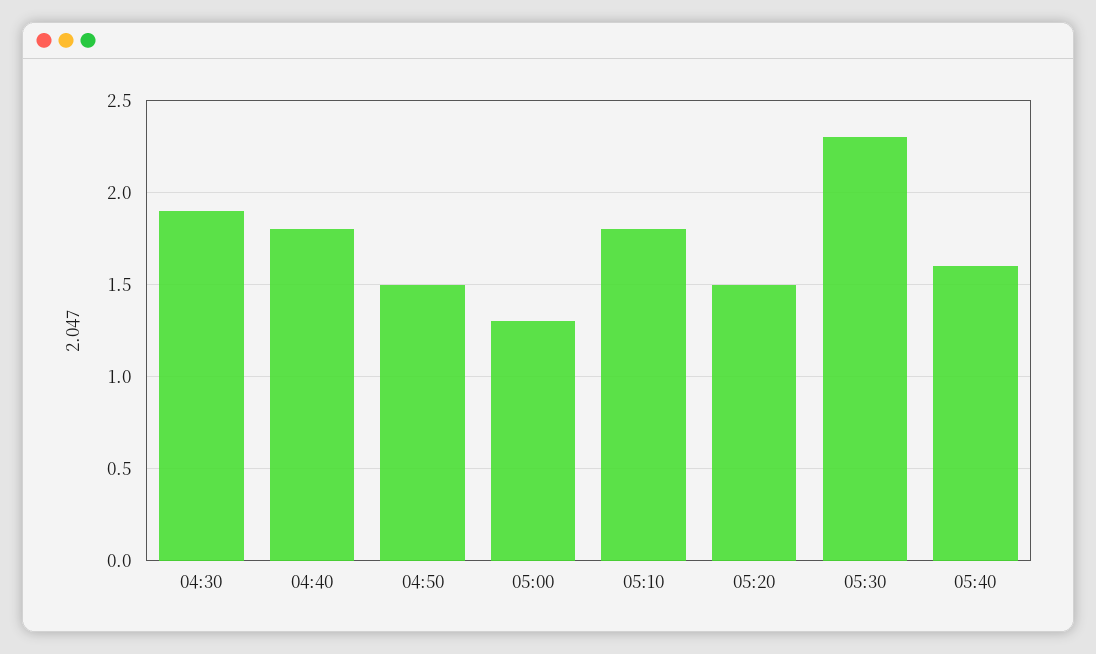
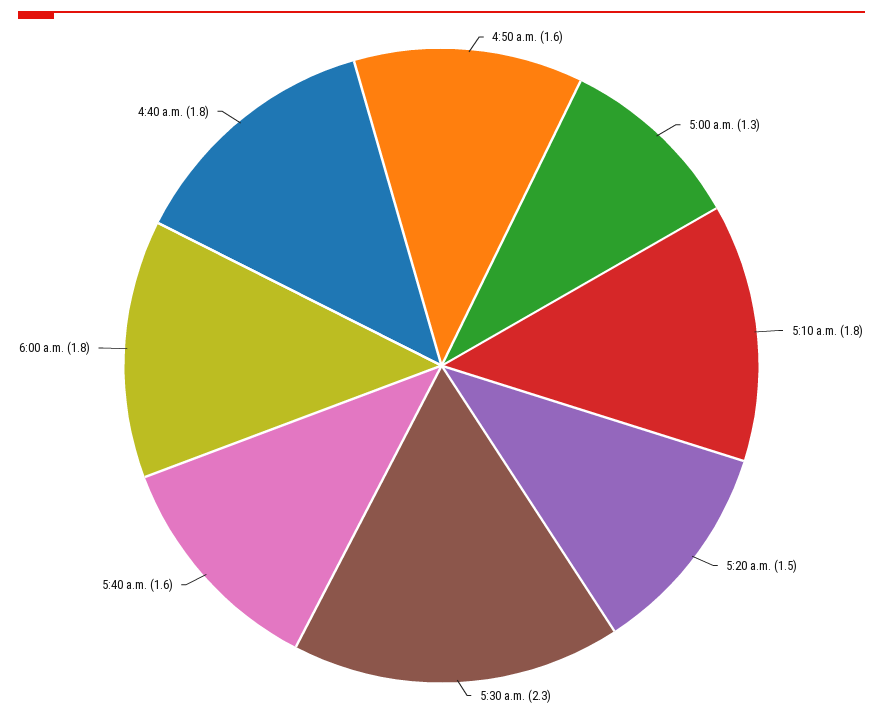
04:30: 1.9 -> none
04:50: 1.5 -> 1.6
6:00 a.m.: none -> 1.8

